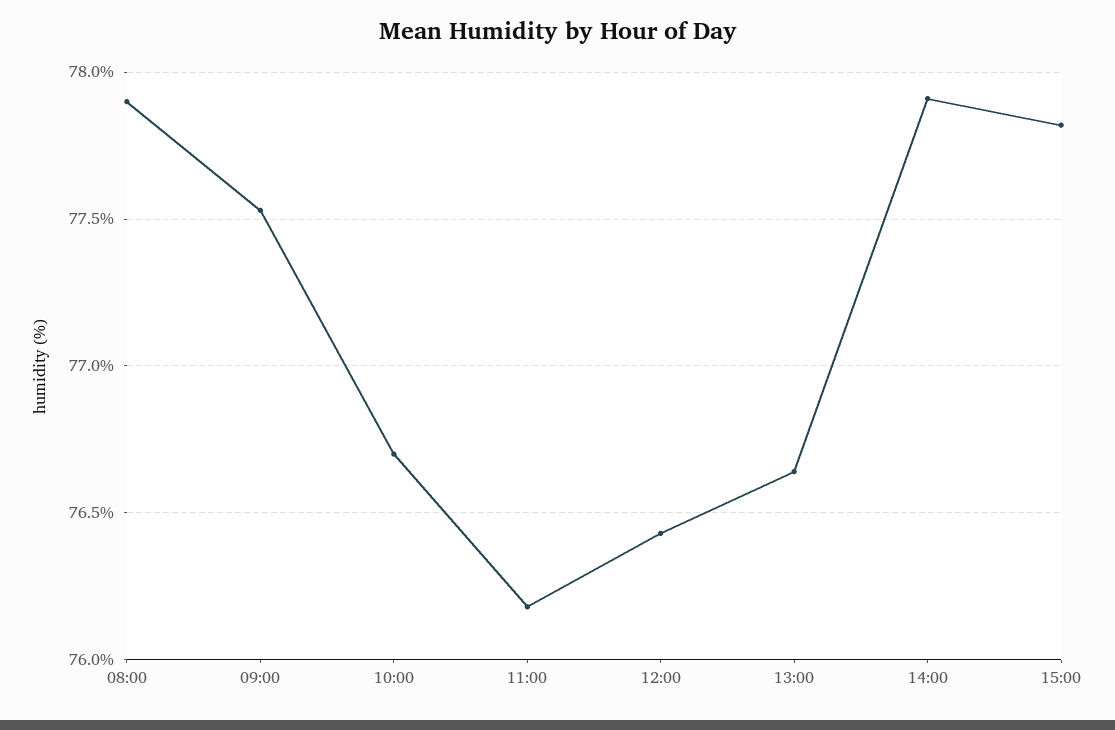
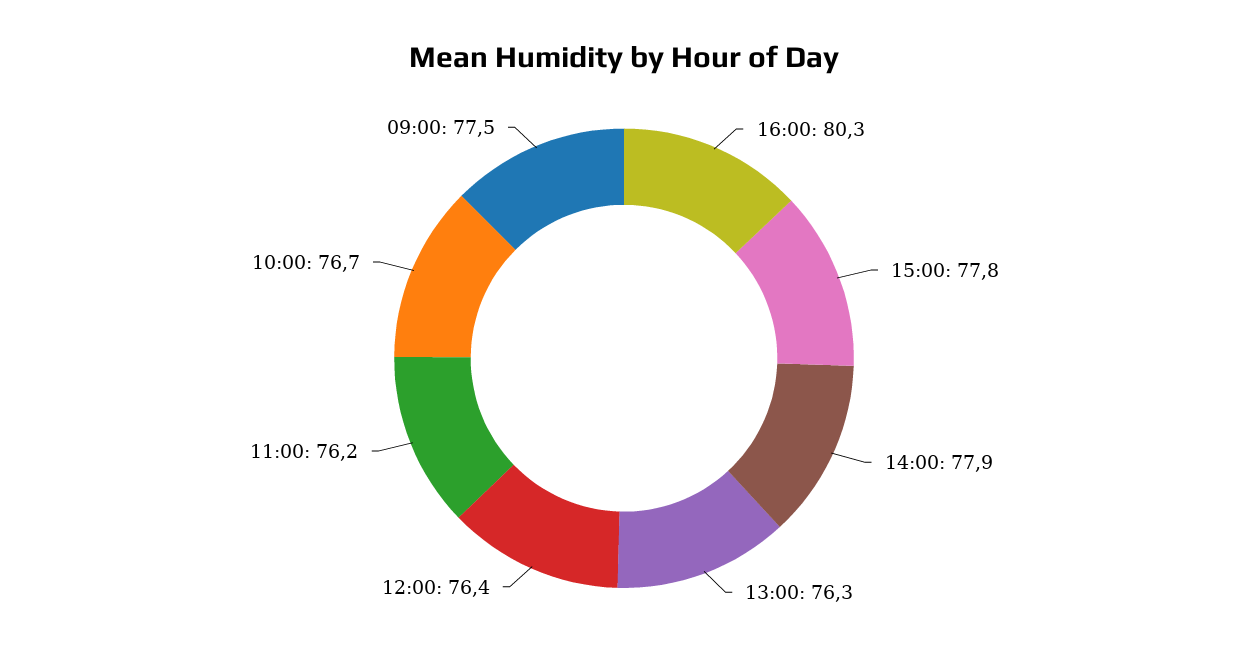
08:00: 77.9 -> none
13:00: 76.65 -> 76.3
16:00: none -> 80.3

